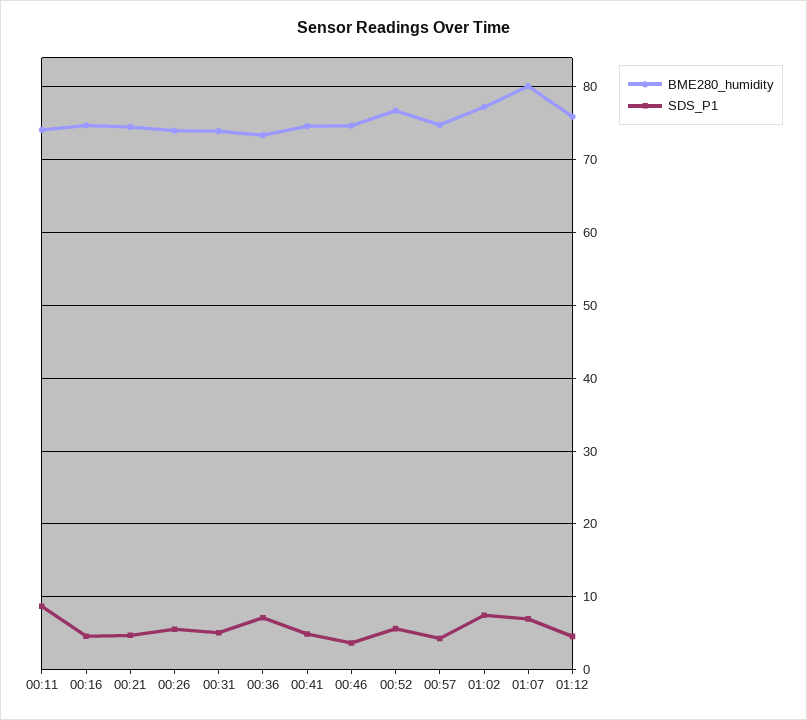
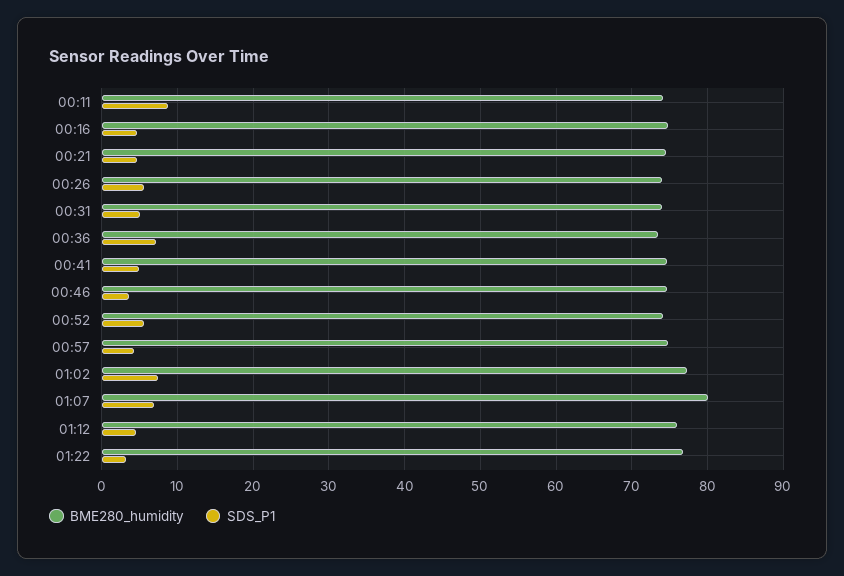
BME280_humidity, 00:52: 77 -> 74
BME280_humidity, 01:22: none -> 77
SDS_P1, 01:22: none -> 3

